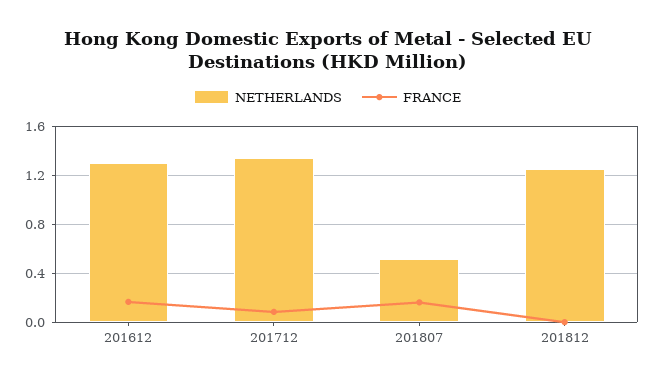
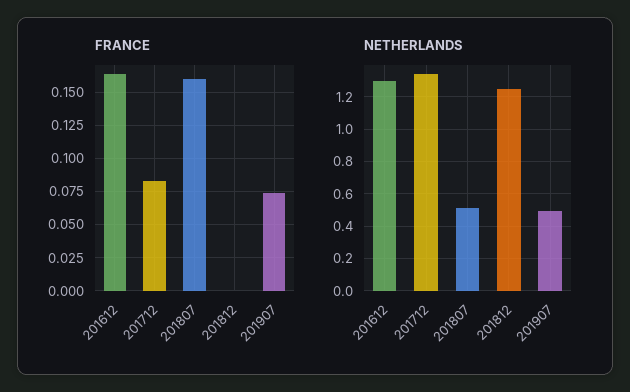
FRANCE, 201907: none -> 0.075
NETHERLANDS, 201907: none -> 0.5

